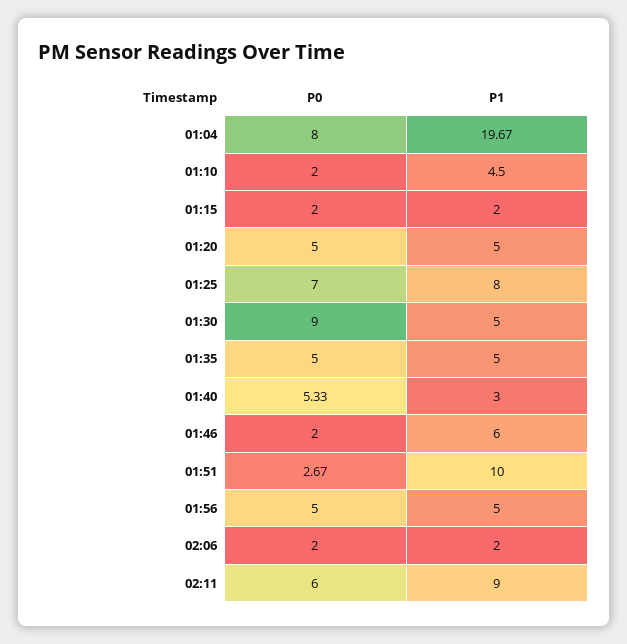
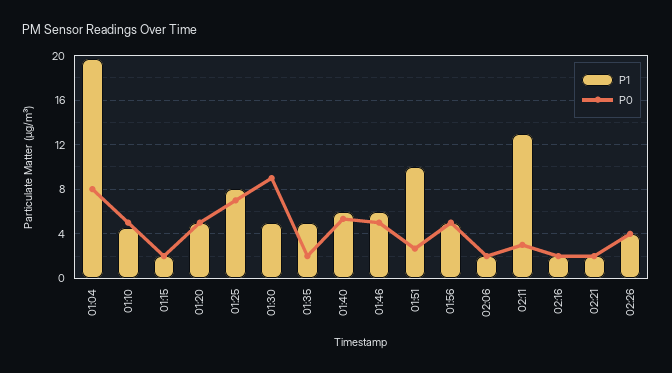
P0, 01:10: 2 -> 5
P0, 01:35: 5 -> 2
P1, 01:40: 3 -> 6
P0, 01:46: 2 -> 5
P0, 02:11: 6 -> 3
P1, 02:11: 9 -> 13
P1, 02:16: none -> 2
P0, 02:16: none -> 2
P1, 02:21: none -> 2
P0, 02:21: none -> 2
P1, 02:26: none -> 4
P0, 02:26: none -> 4

